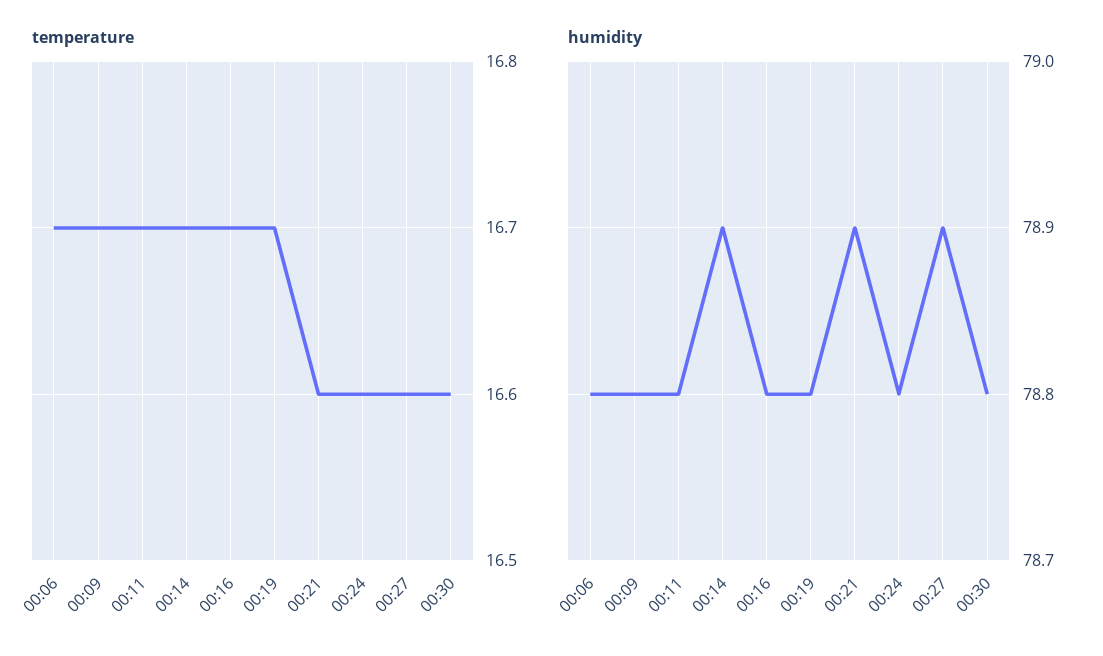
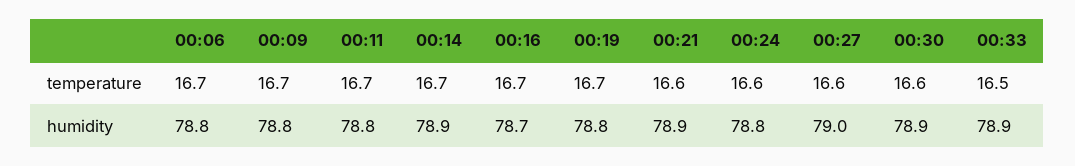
humidity, 00:16: 78.8 -> 78.7
humidity, 00:27: 78.9 -> 79
humidity, 00:30: 78.8 -> 78.9
temperature, 00:33: none -> 16.5
humidity, 00:33: none -> 78.9

